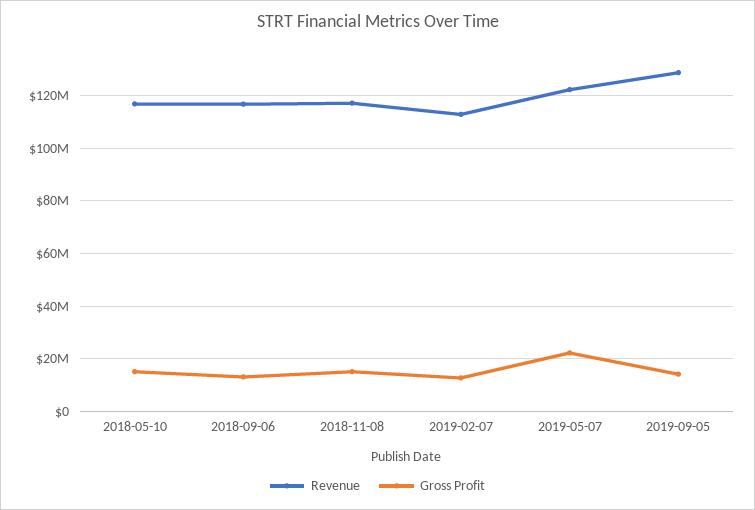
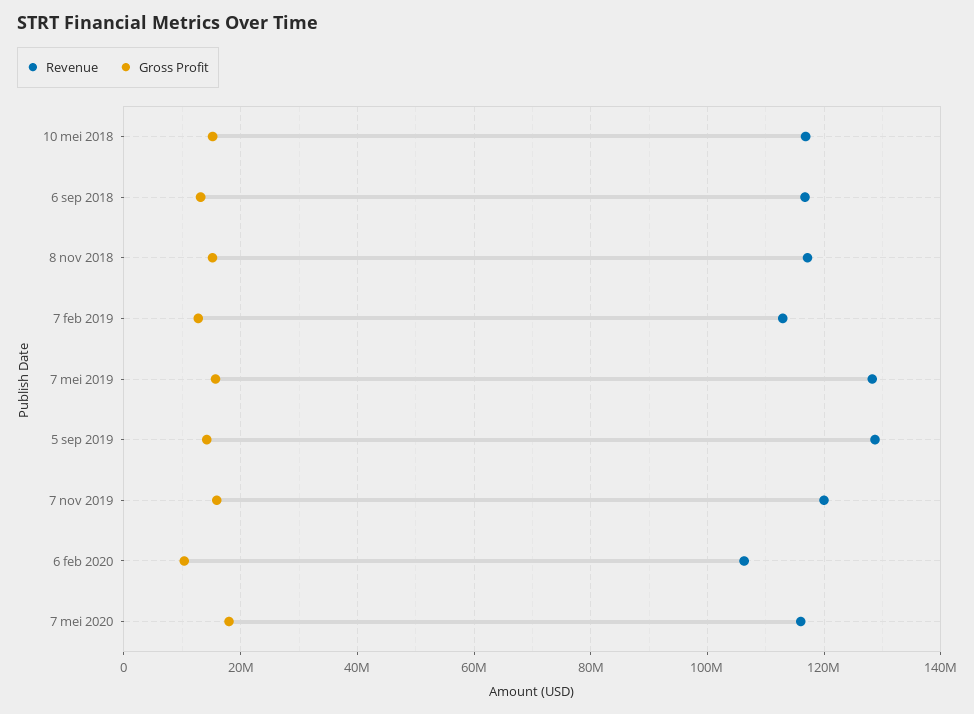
Revenue, 2019-05-07: 122500000 -> 128000000
Gross Profit, 2019-05-07: 22500000 -> 16000000
Revenue, 7 nov 2019: none -> 120000000
Gross Profit, 7 nov 2019: none -> 16000000
Revenue, 6 feb 2020: none -> 106000000
Gross Profit, 6 feb 2020: none -> 10000000
Revenue, 7 mei 2020: none -> 116000000
Gross Profit, 7 mei 2020: none -> 18000000

